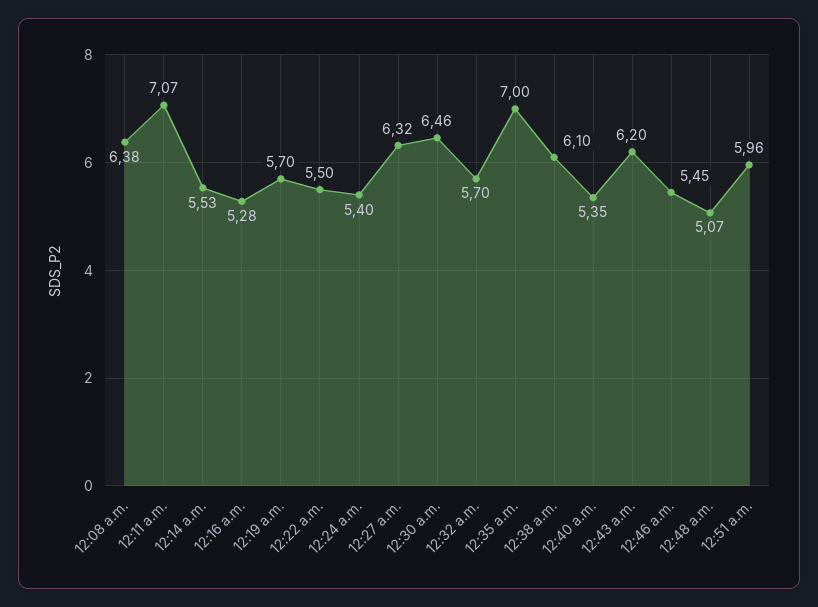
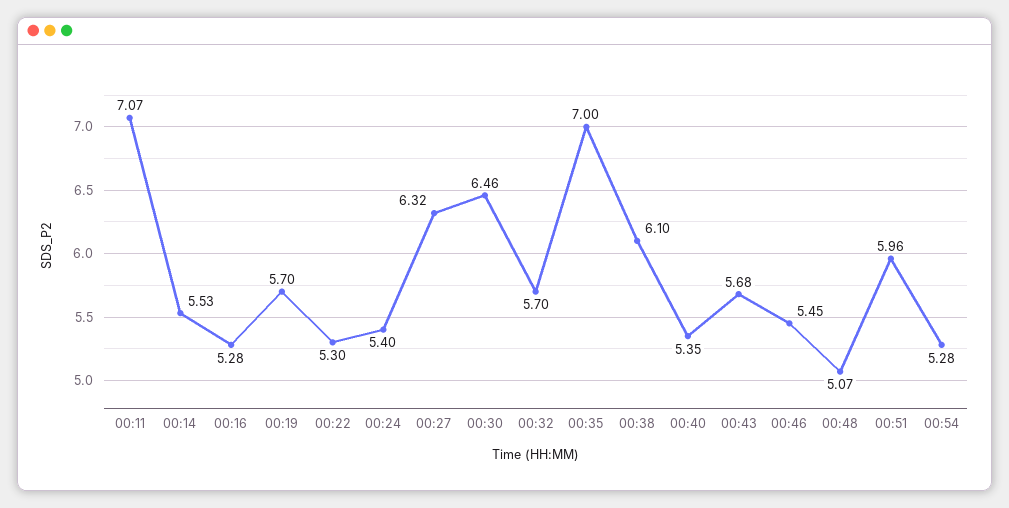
12:08 a.m.: 6.38 -> none
12:22 a.m.: 5.5 -> 5.3
12:43 a.m.: 6.2 -> 5.68
00:54: none -> 5.28

